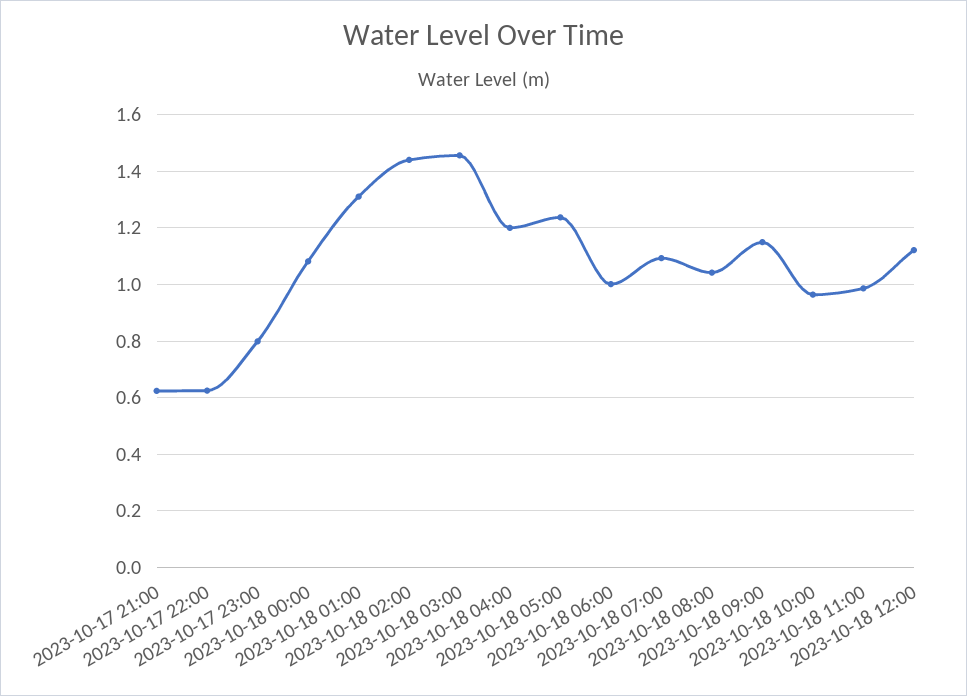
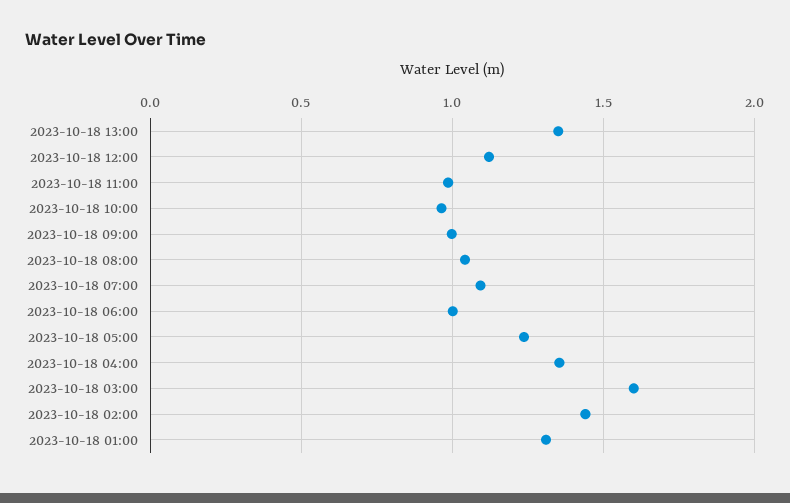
2023-10-17 21:00: 0.625 -> none
2023-10-17 22:00: 0.625 -> none
2023-10-17 23:00: 0.8 -> none
2023-10-18 00:00: 1.075 -> none
2023-10-18 03:00: 1.45 -> 1.6
2023-10-18 04:00: 1.2 -> 1.35
2023-10-18 09:00: 1.15 -> 1
2023-10-18 13:00: none -> 1.35

